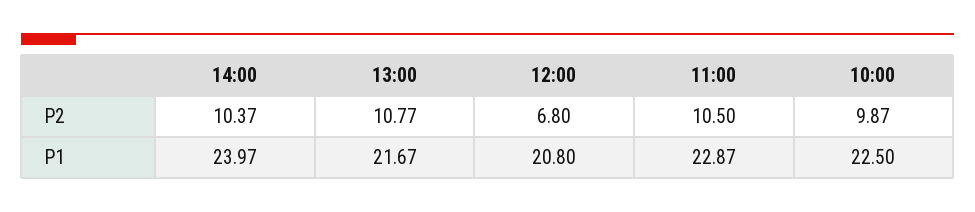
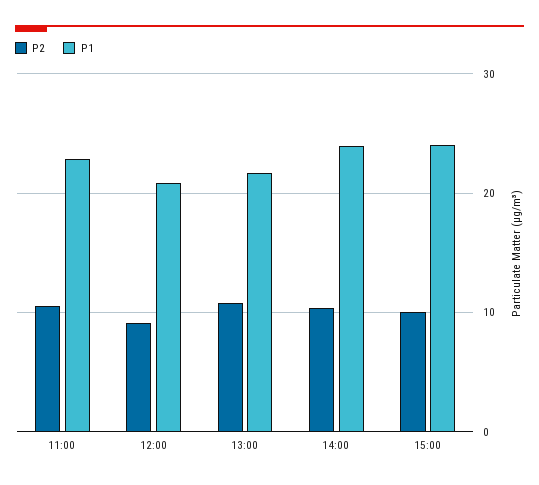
P2, 12:00: 6.8 -> 9
P2, 10:00: 9.87 -> none
P1, 10:00: 22.5 -> none
P2, 15:00: none -> 10
P1, 15:00: none -> 24

